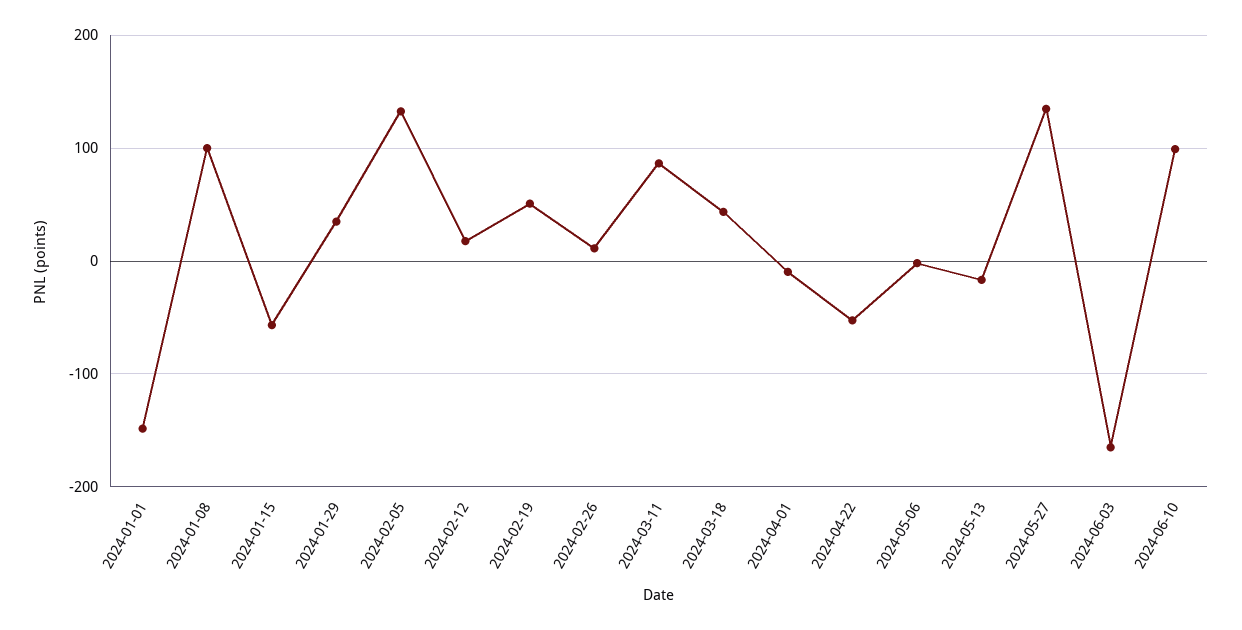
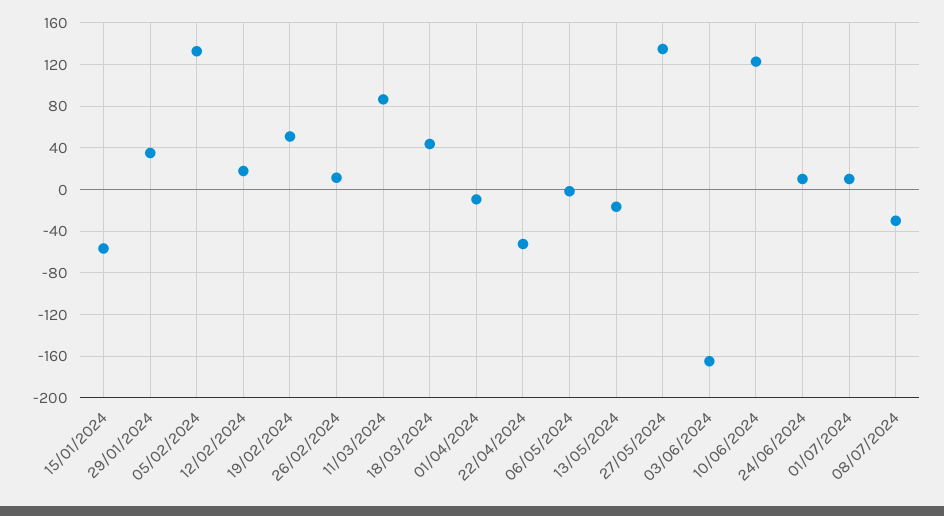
2024-01-01: -150 -> none
2024-01-08: 100 -> none
2024-06-10: 100 -> 120
24/06/2024: none -> 10
01/07/2024: none -> 10
08/07/2024: none -> -30

